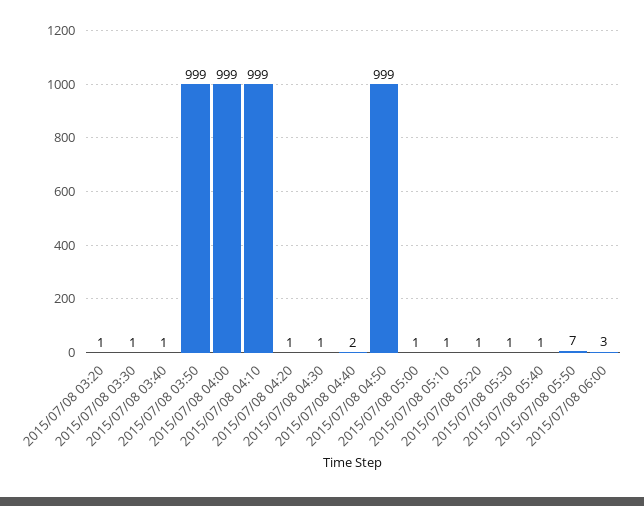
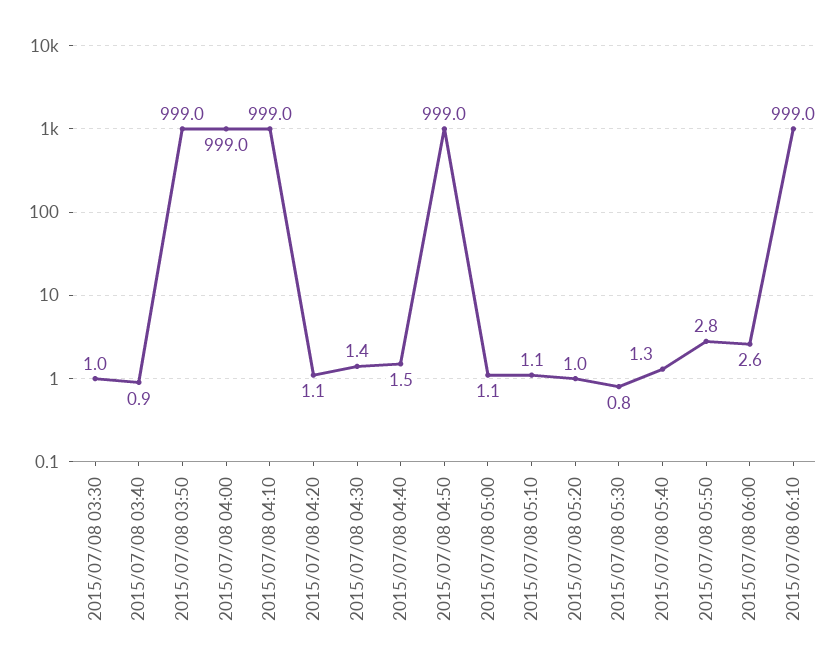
2015/07/08 03:20: 1 -> none
2015/07/08 05:50: 7 -> 2.8
2015/07/08 06:10: none -> 999

